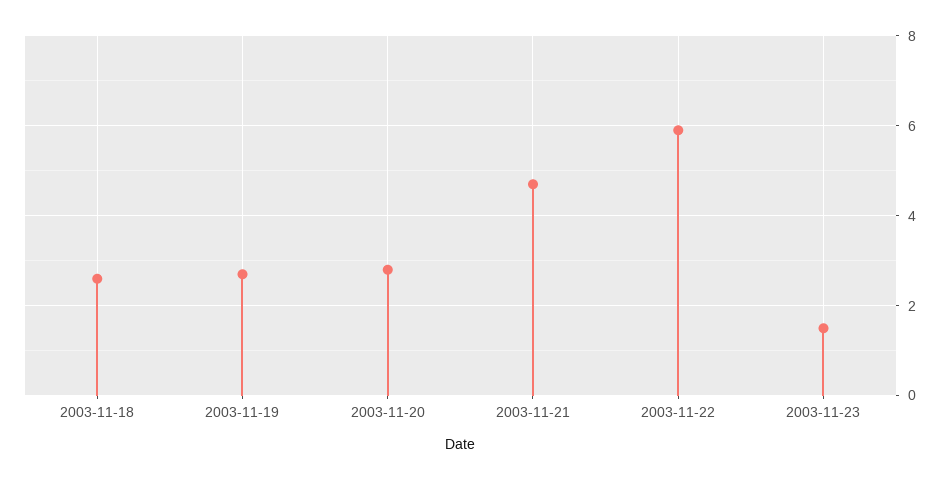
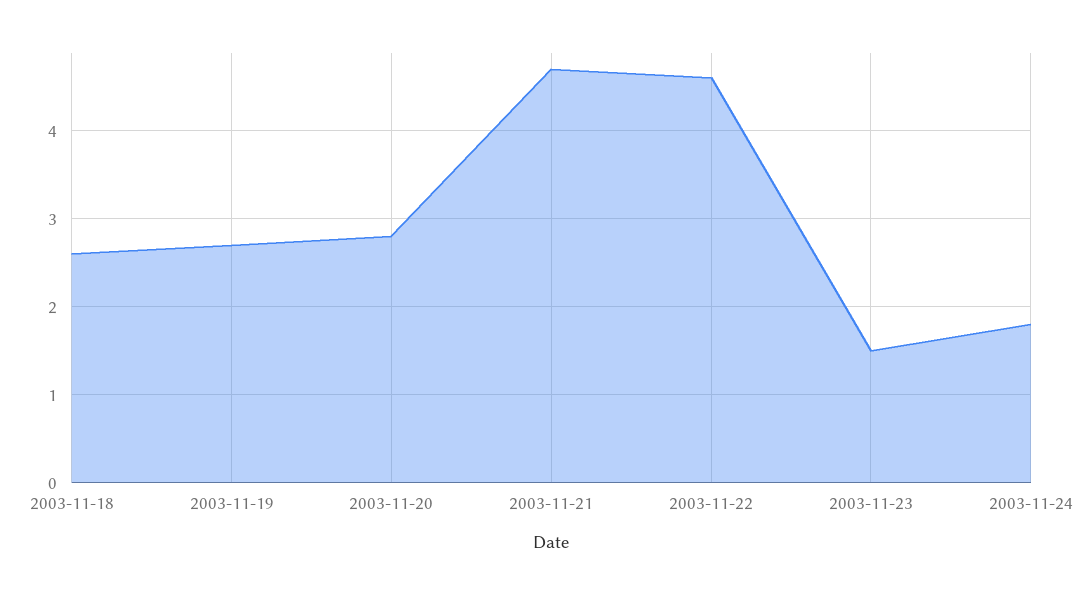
2003-11-22: 6 -> 4.6
2003-11-24: none -> 1.8

